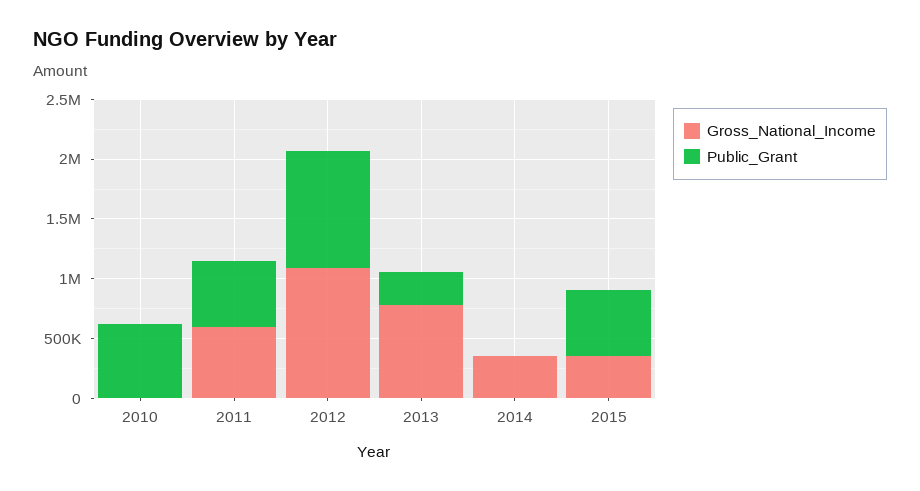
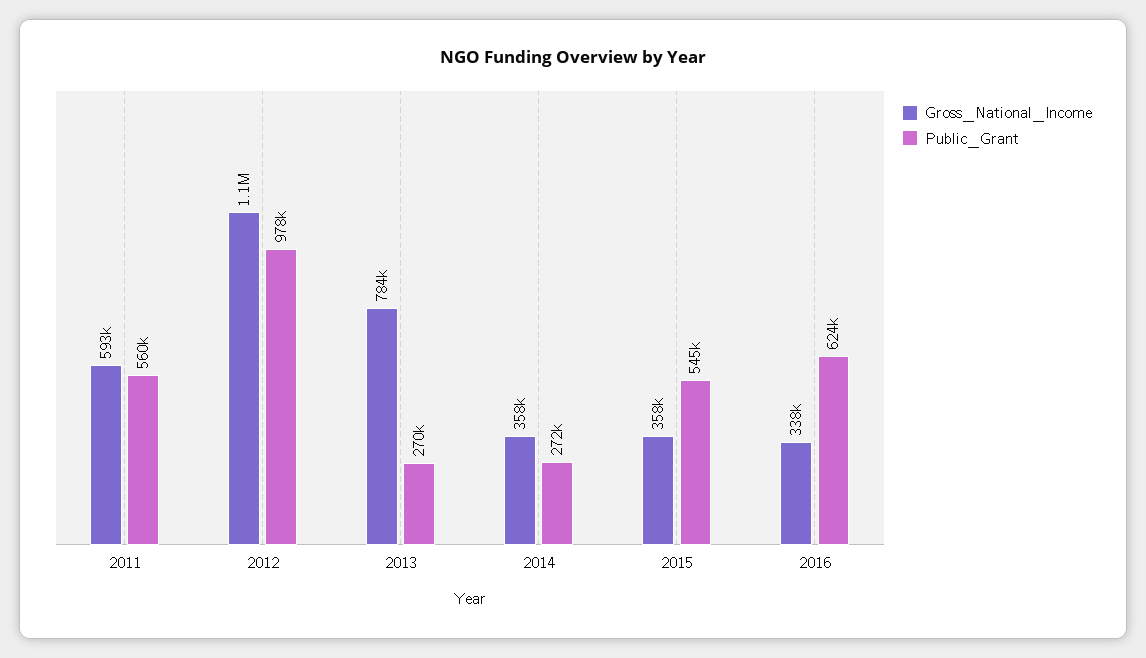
Gross_National_Income, 2010: 0 -> none
Public_Grant, 2010: 600000 -> none
Public_Grant, 2014: 0 -> 272000
Gross_National_Income, 2016: none -> 338000
Public_Grant, 2016: none -> 624000

